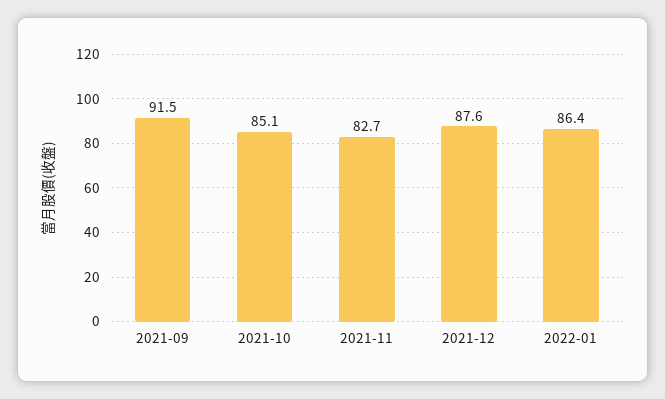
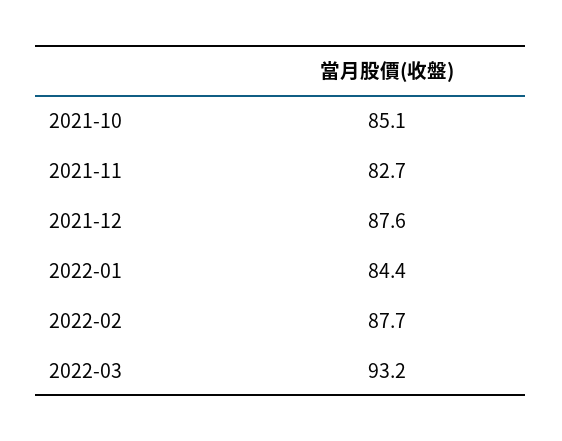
2021-09: 91.5 -> none
2022-01: 86.4 -> 84.4
2022-02: none -> 87.7
2022-03: none -> 93.2

